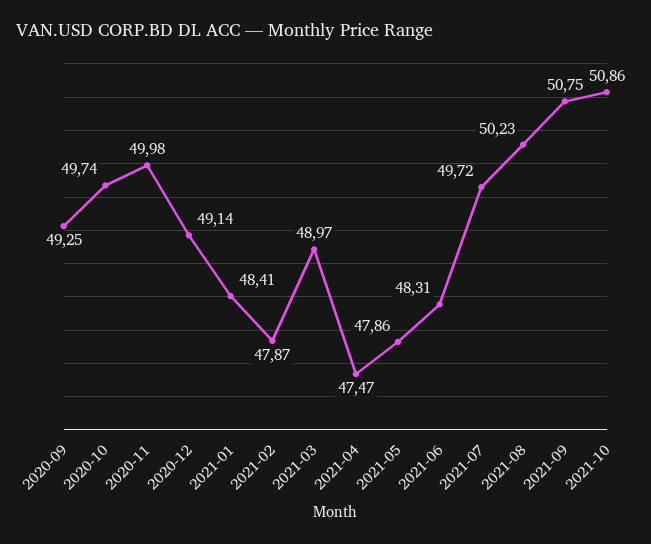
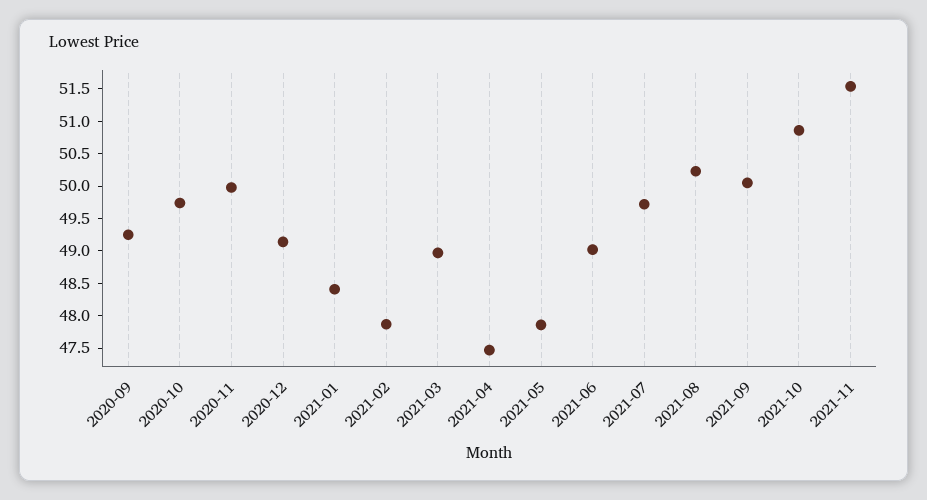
2021-06: 48.31 -> 49
2021-09: 50.75 -> 50
2021-11: none -> 51.5

